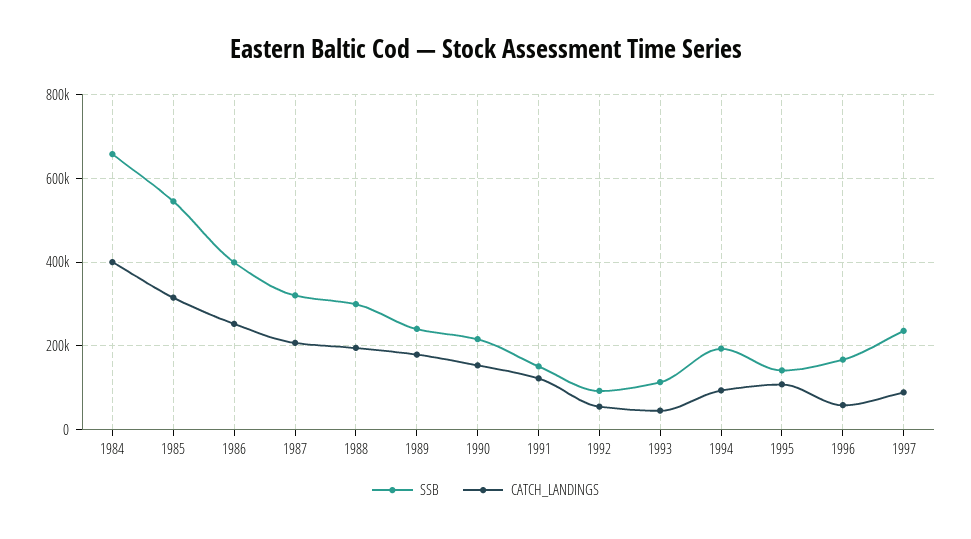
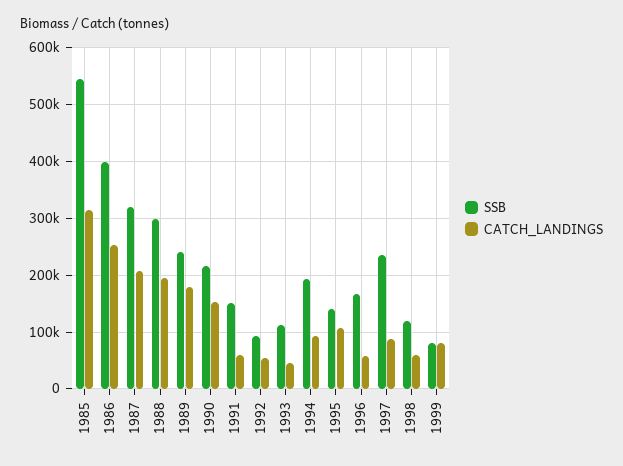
SSB, 1984: 660000 -> none
CATCH_LANDINGS, 1984: 400000 -> none
CATCH_LANDINGS, 1991: 120000 -> 60000
SSB, 1998: none -> 120000
CATCH_LANDINGS, 1998: none -> 60000
SSB, 1999: none -> 80000
CATCH_LANDINGS, 1999: none -> 80000

